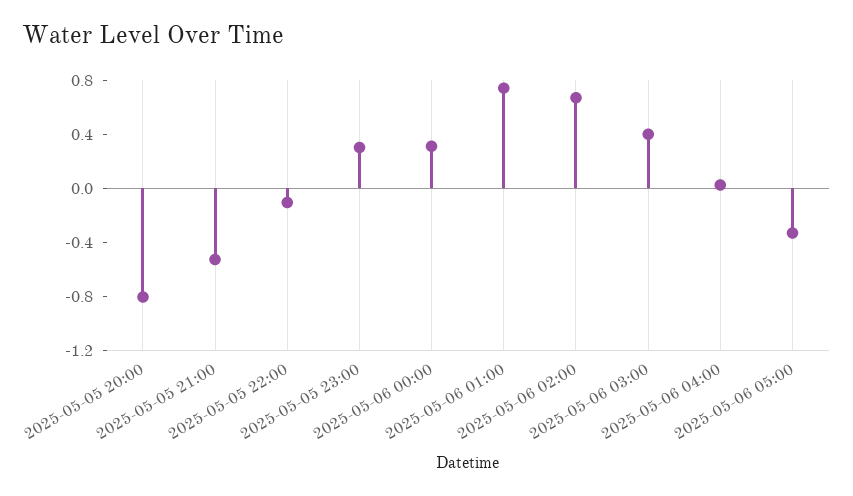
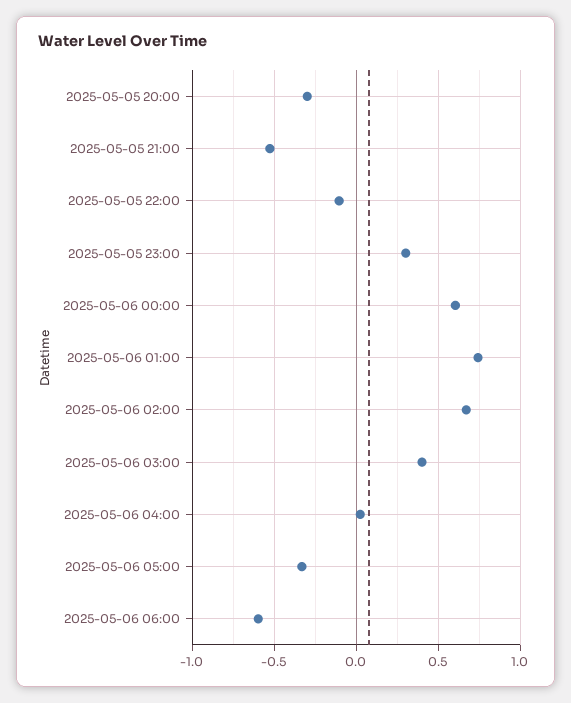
2025-05-05 20:00: -0.8 -> -0.3
2025-05-06 00:00: 0.3 -> 0.6
2025-05-06 06:00: none -> -0.6

